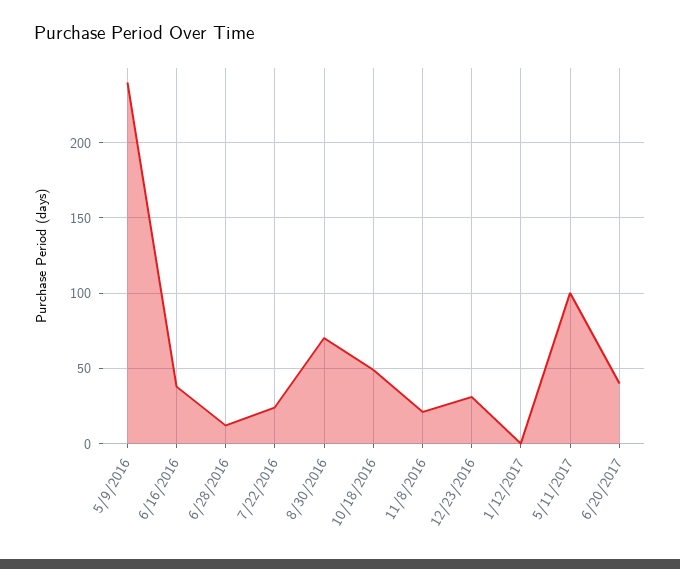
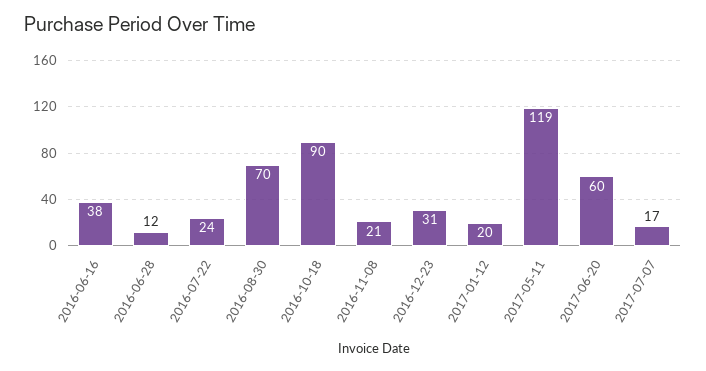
5/9/2016: 240 -> none
10/18/2016: 50 -> 90
1/12/2017: 0 -> 20
5/11/2017: 100 -> 119
6/20/2017: 40 -> 60
2017-07-07: none -> 17

